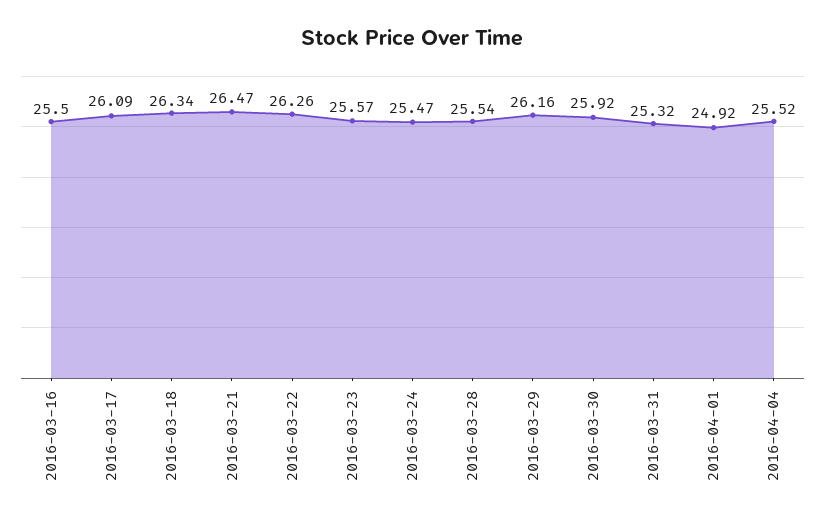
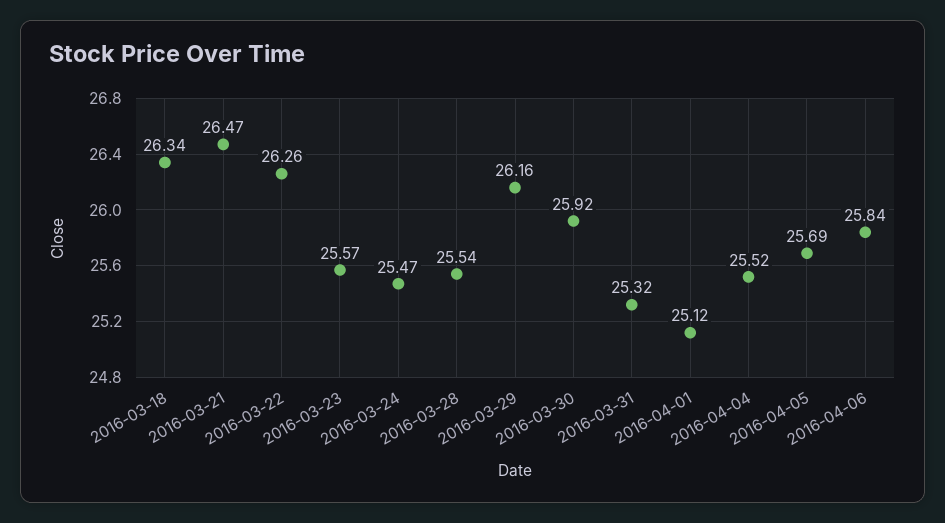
2016-03-16: 25.5 -> none
2016-03-17: 26.09 -> none
2016-04-01: 24.92 -> 25.12
2016-04-05: none -> 25.69
2016-04-06: none -> 25.84

